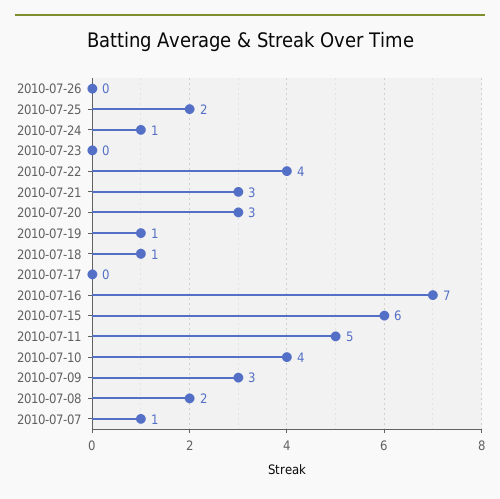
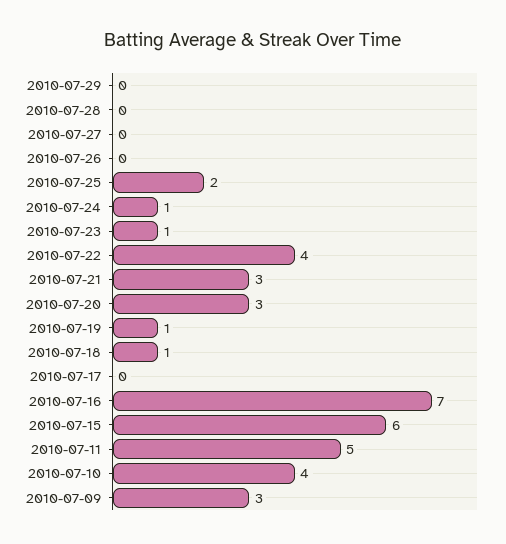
2010-07-23: 0 -> 1
2010-07-08: 2 -> none
2010-07-07: 1 -> none
2010-07-29: none -> 0
2010-07-28: none -> 0
2010-07-27: none -> 0

